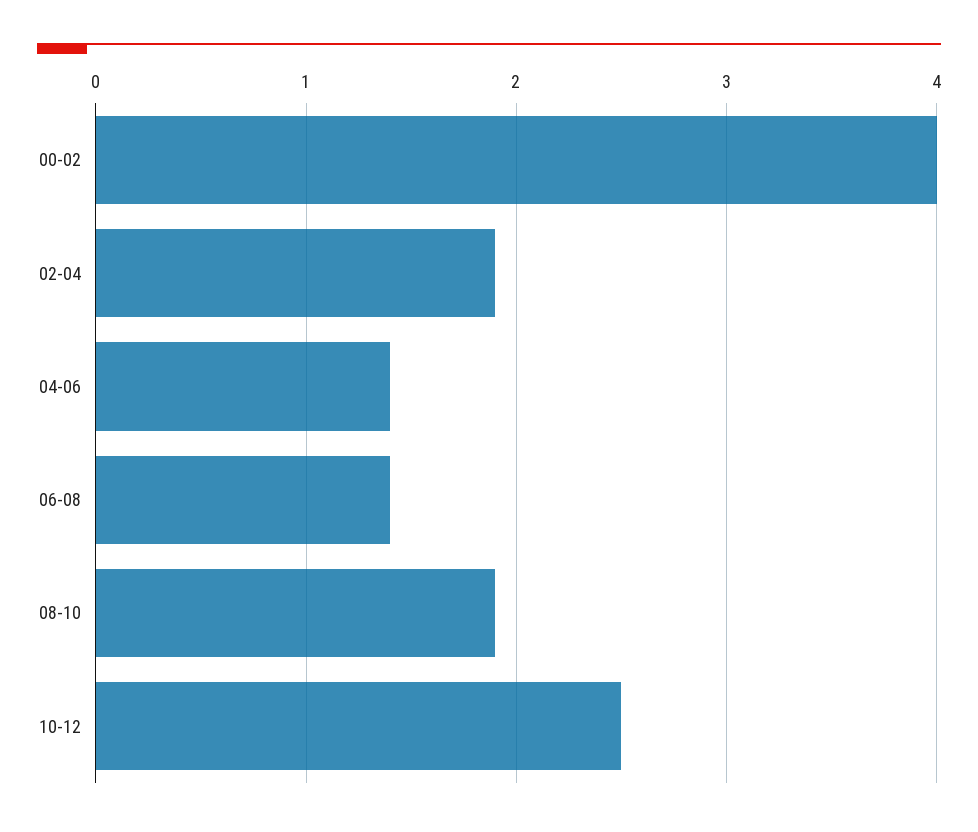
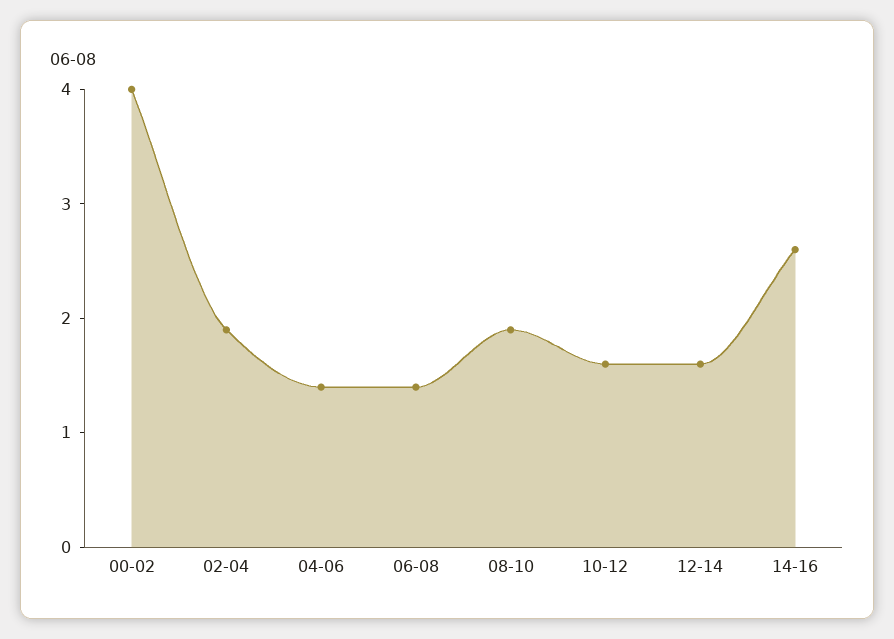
10-12: 2.5 -> 1.6
12-14: none -> 1.6
14-16: none -> 2.6

